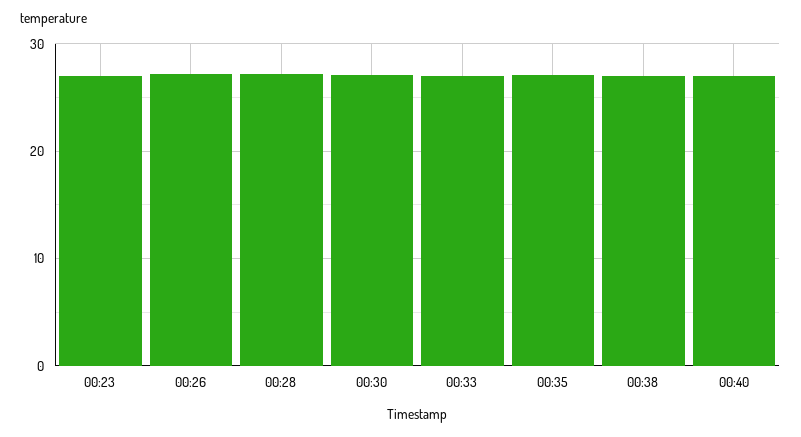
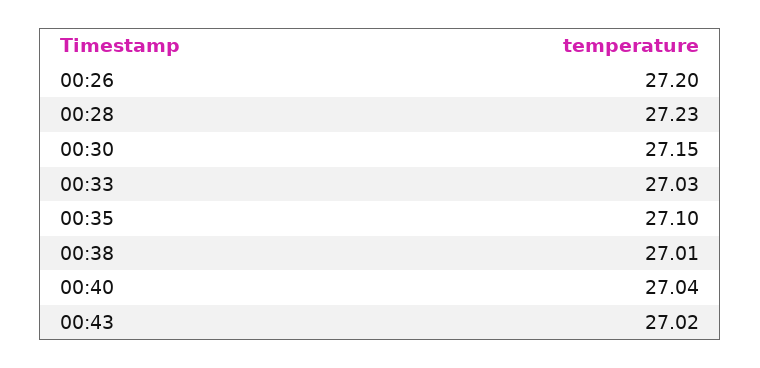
00:23: 27 -> none
00:43: none -> 27.02

